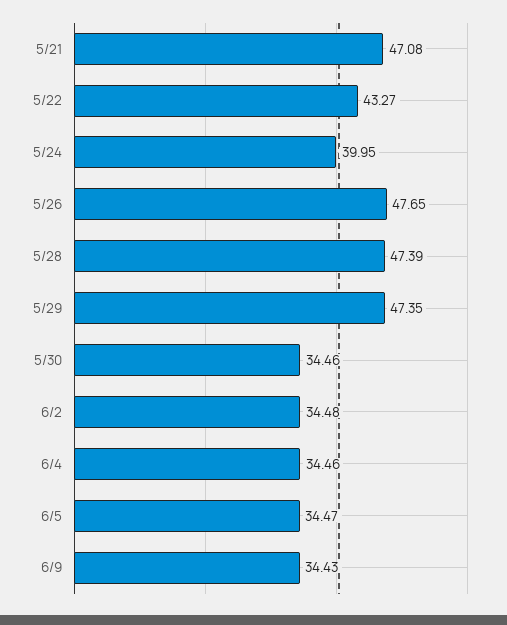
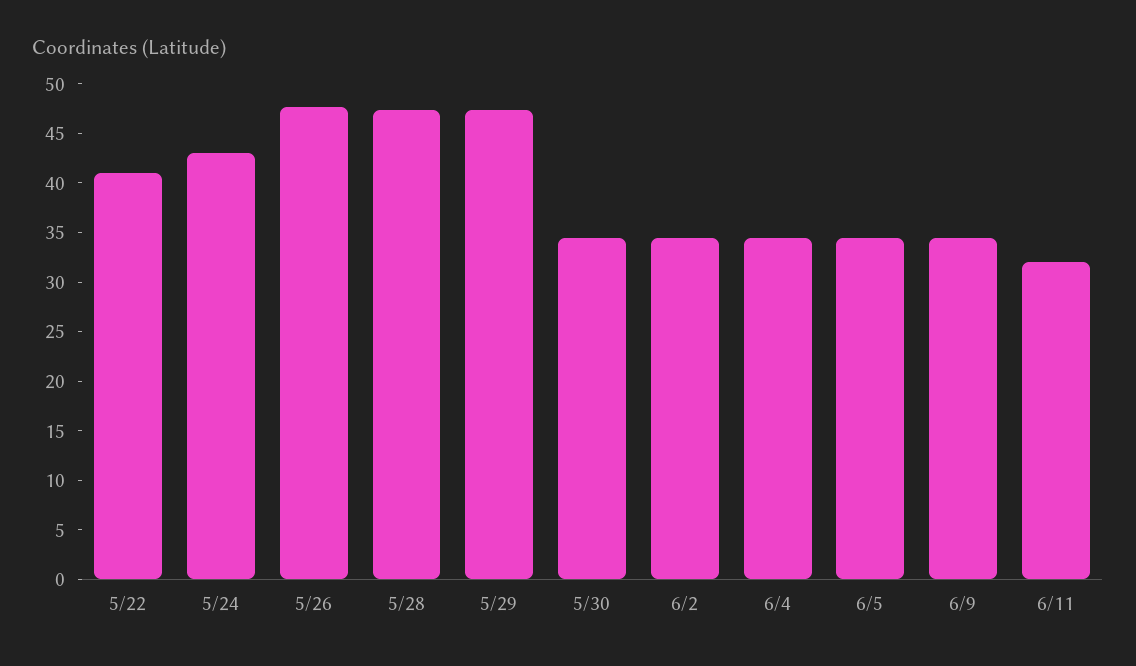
5/21: 47.08 -> none
5/22: 43.27 -> 41
5/24: 39.95 -> 43
6/11: none -> 32

